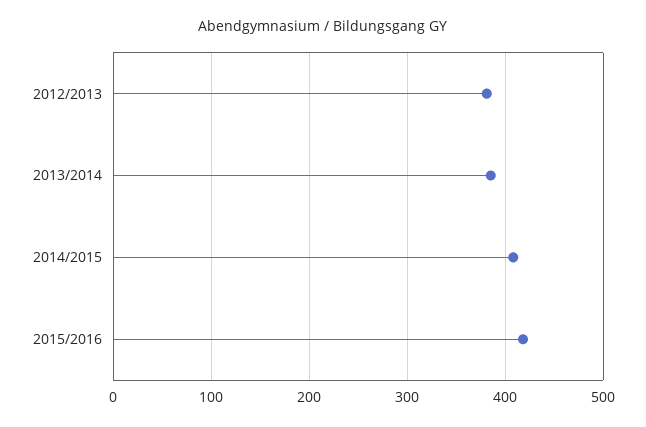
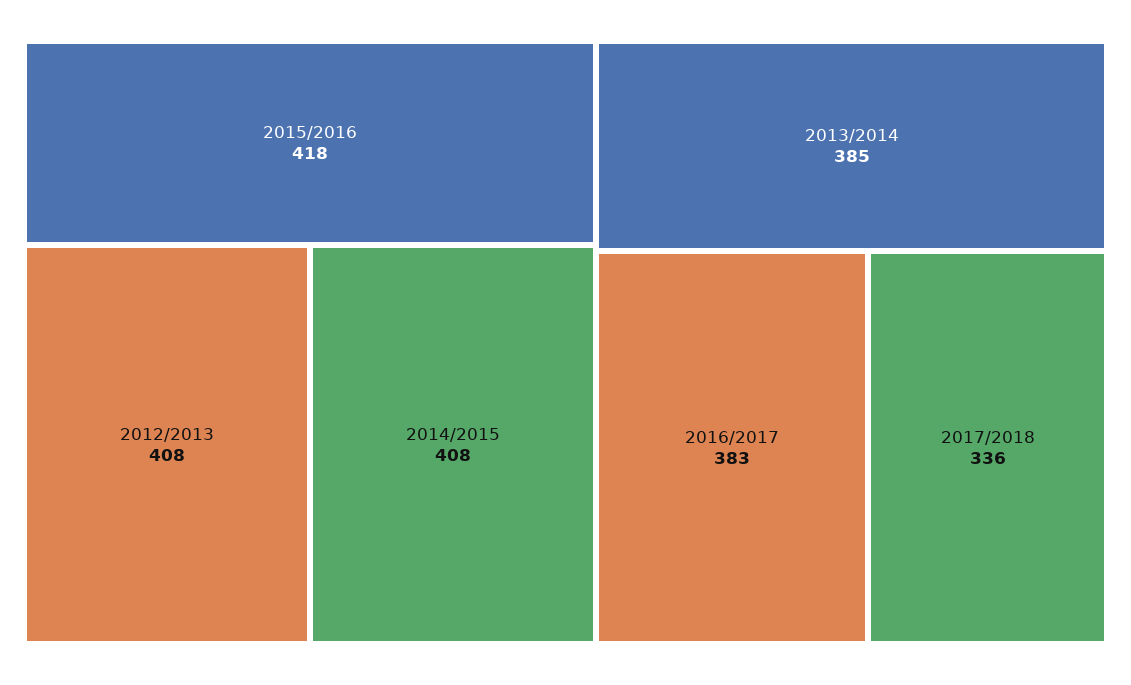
2012/2013: 380 -> 408
2016/2017: none -> 383
2017/2018: none -> 336

